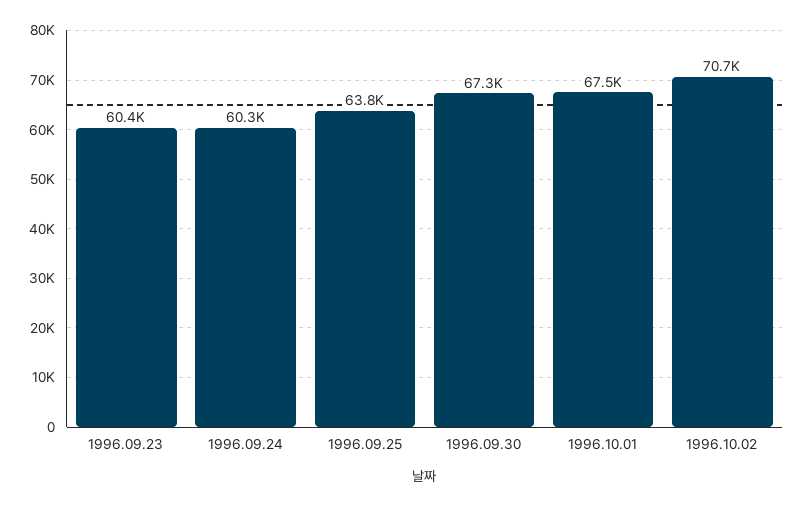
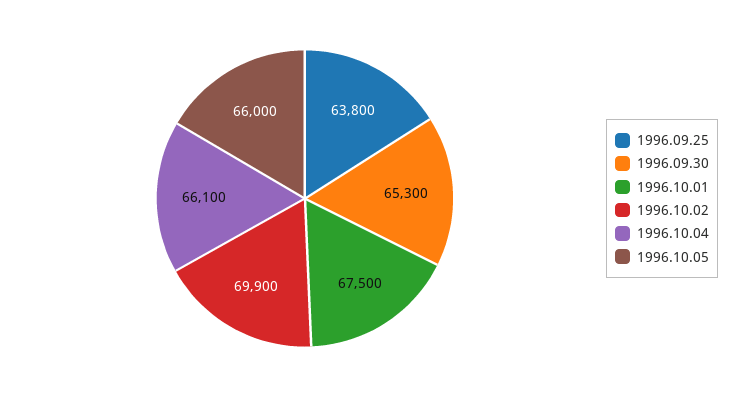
1996.09.23: 60400 -> none
1996.09.24: 60300 -> none
1996.09.30: 67300 -> 65300
1996.10.02: 70700 -> 69900
1996.10.04: none -> 66100
1996.10.05: none -> 66000

